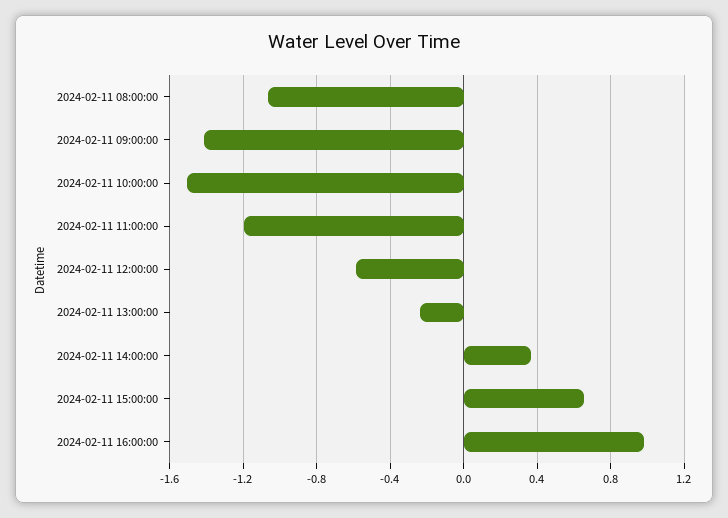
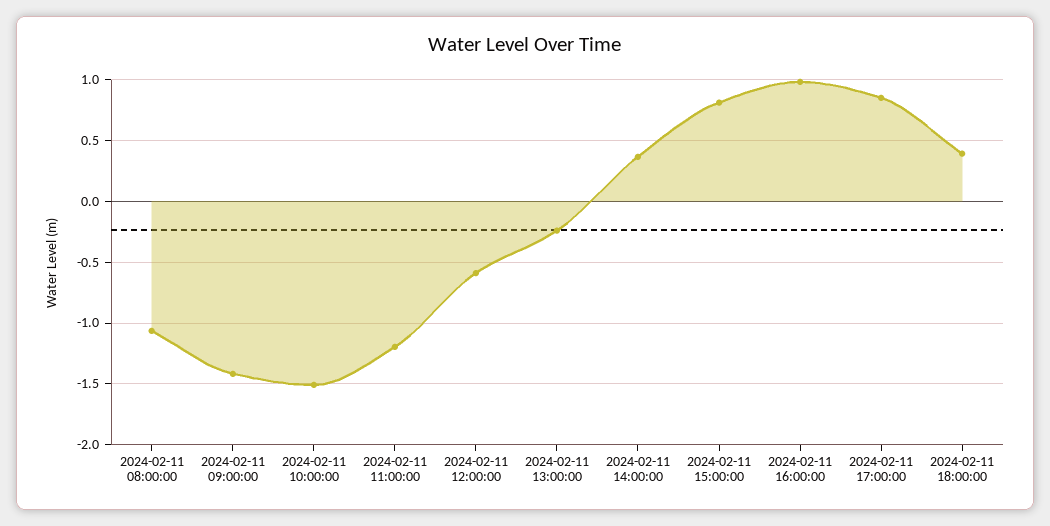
2024-02-11 15:00:00: 0.65 -> 0.8
2024-02-11 17:00:00: none -> 0.85
2024-02-11 18:00:00: none -> 0.4

